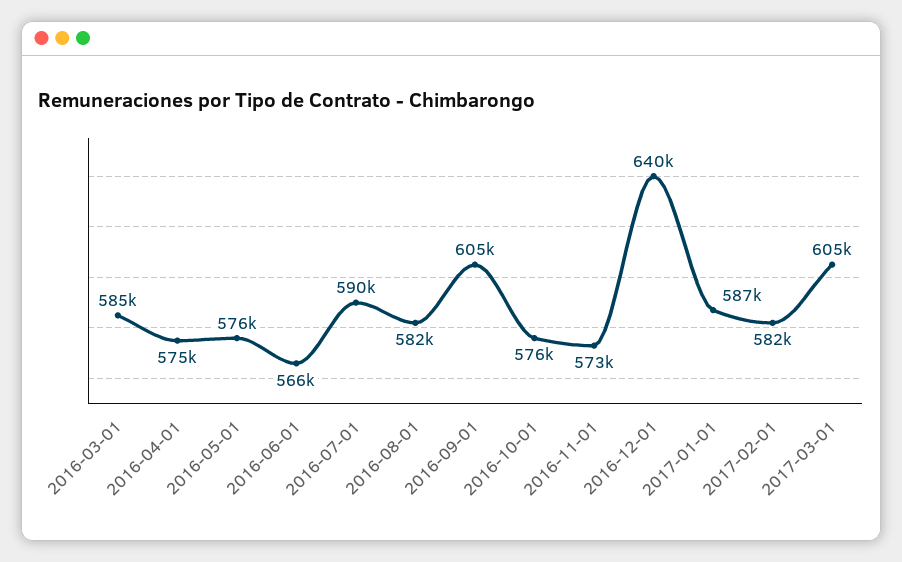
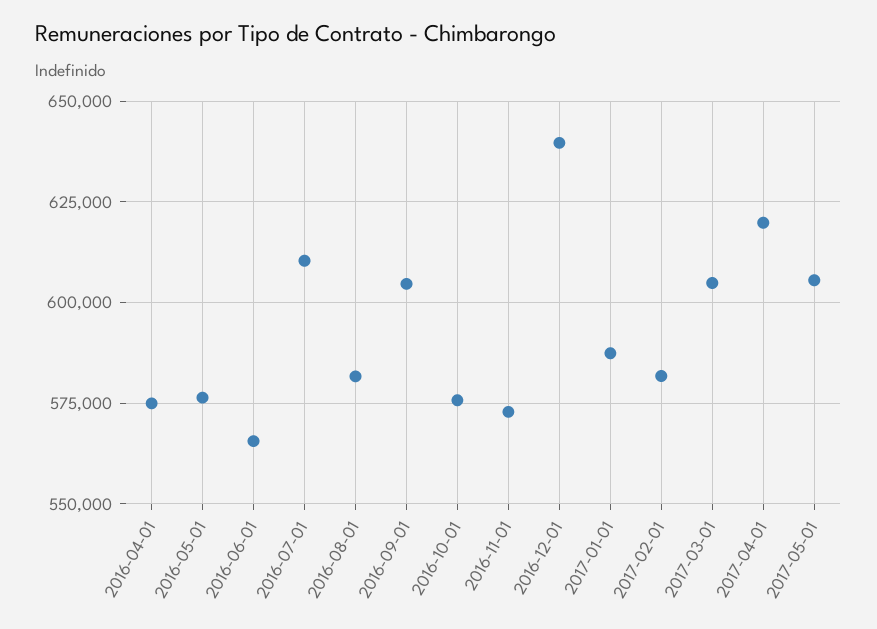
2016-03-01: 585000 -> none
2016-07-01: 590000 -> 610000
2017-04-01: none -> 620000
2017-05-01: none -> 605000

